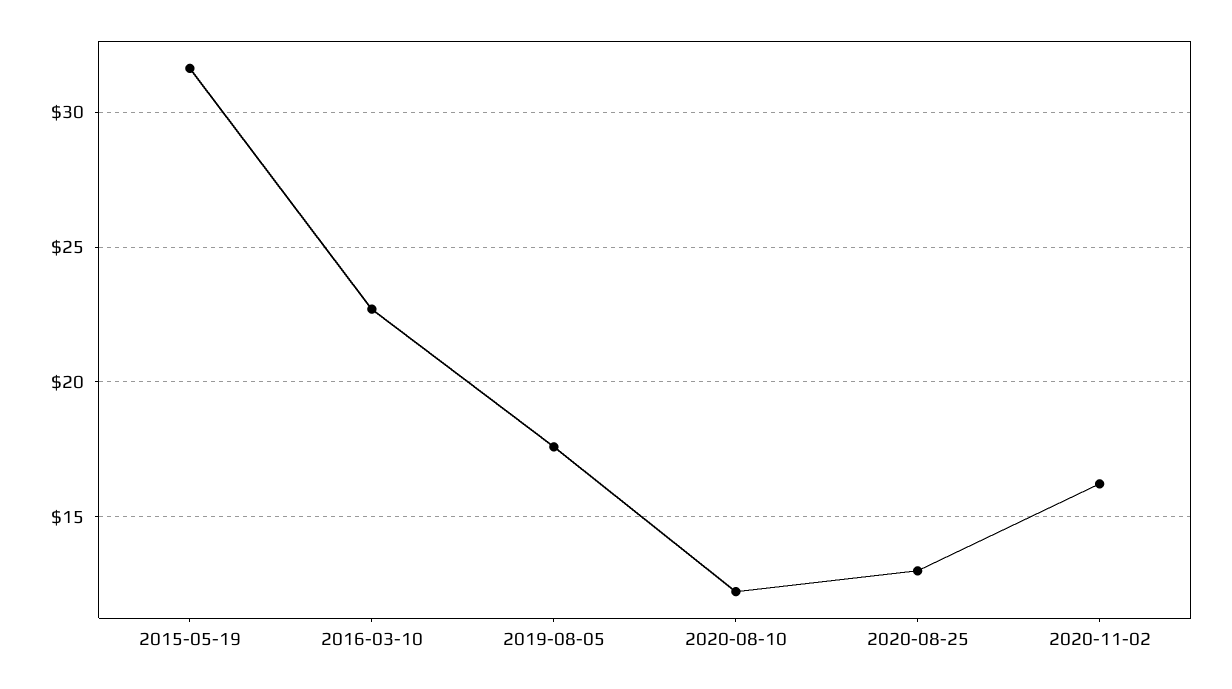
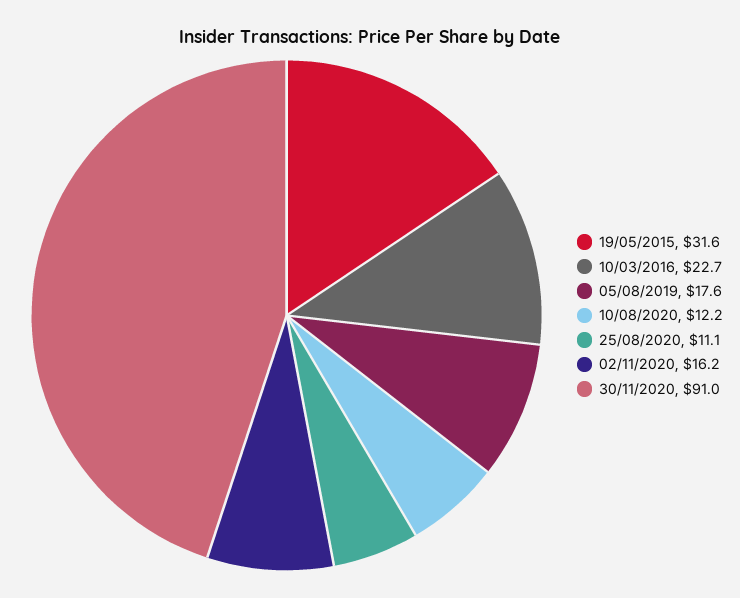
2020-08-25: 13 -> 11.1
30/11/2020: none -> 91

